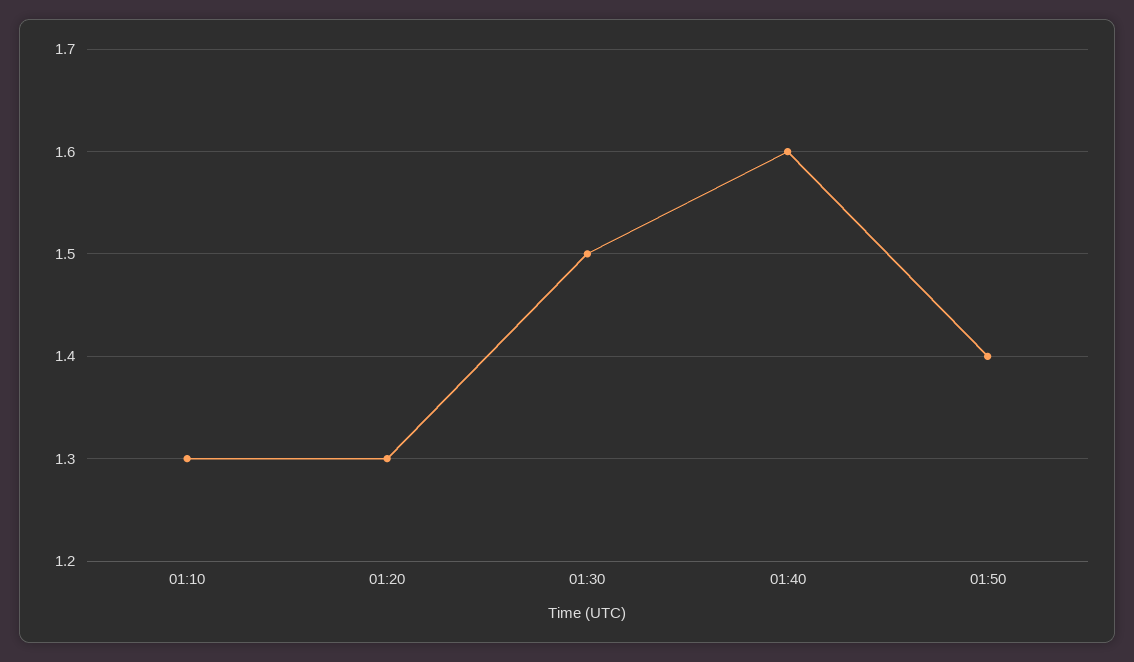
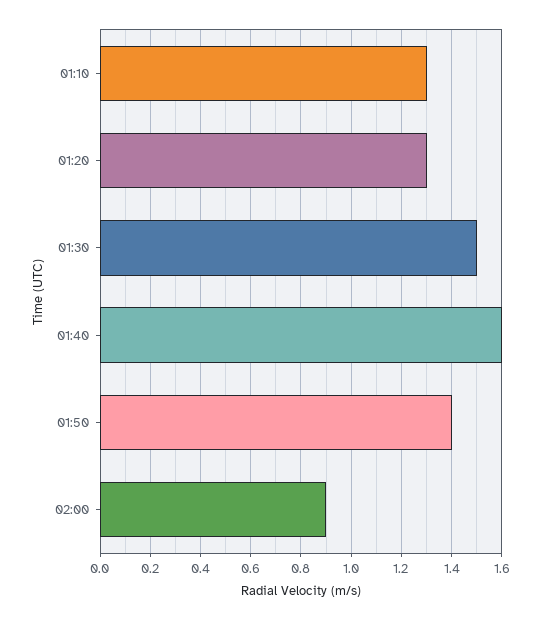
02:00: none -> 0.9

